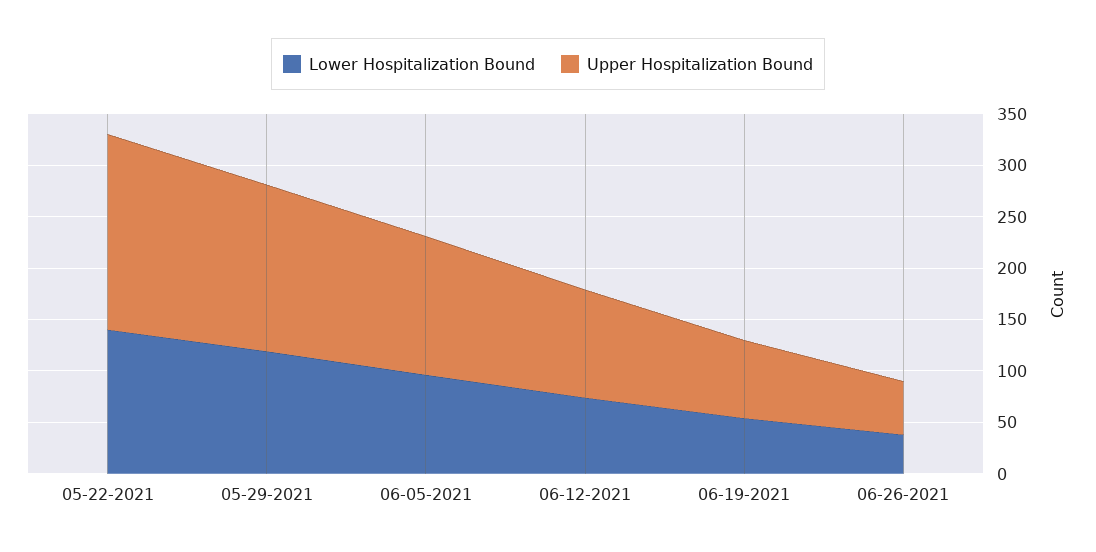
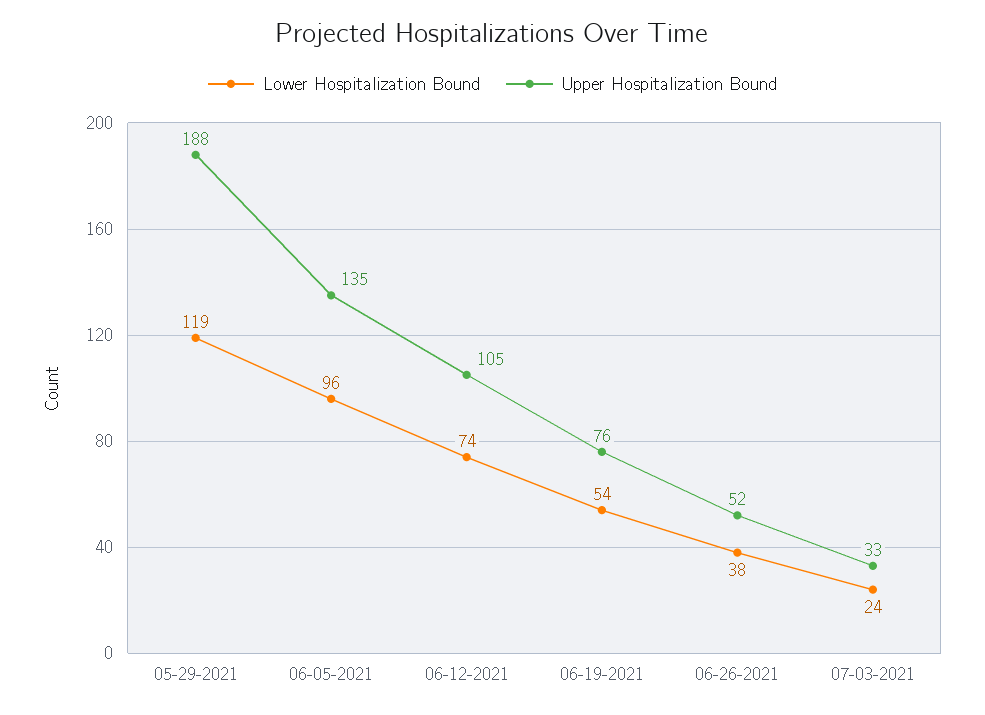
Lower Hospitalization Bound, 05-22-2021: 140 -> none
Upper Hospitalization Bound, 05-22-2021: 190 -> none
Upper Hospitalization Bound, 05-29-2021: 160 -> 188
Lower Hospitalization Bound, 07-03-2021: none -> 24
Upper Hospitalization Bound, 07-03-2021: none -> 33

